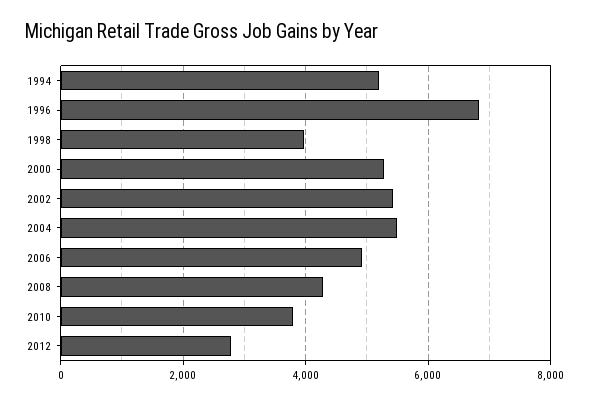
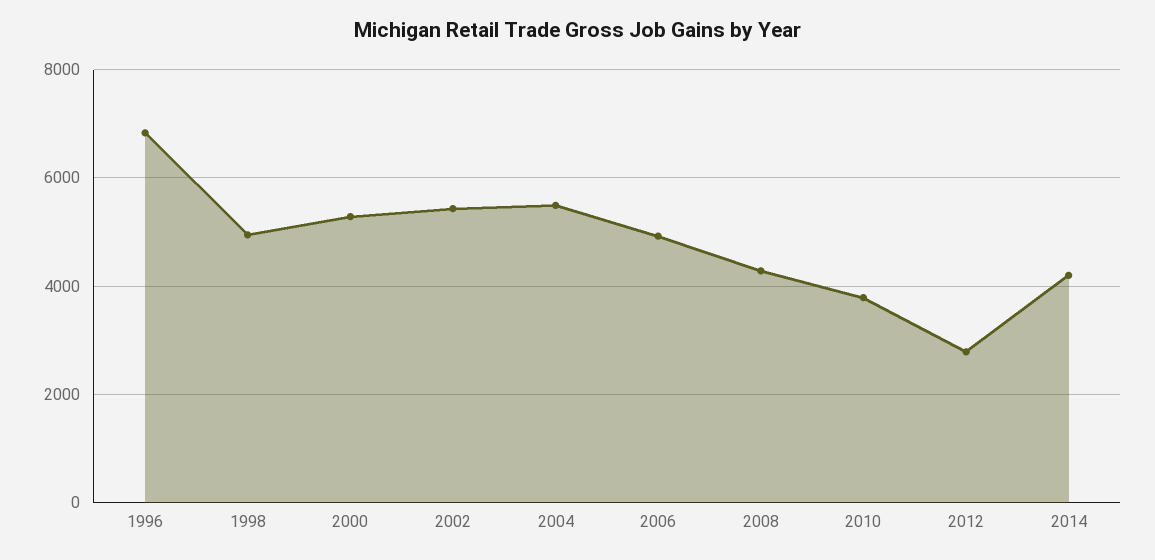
1994: 5200 -> none
1998: 4000 -> 5000
2014: none -> 4200

